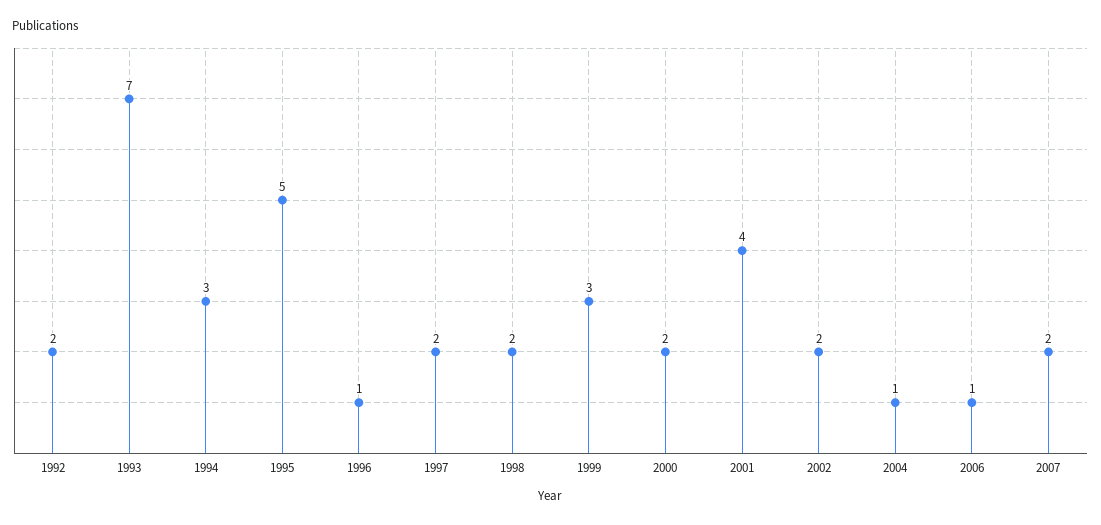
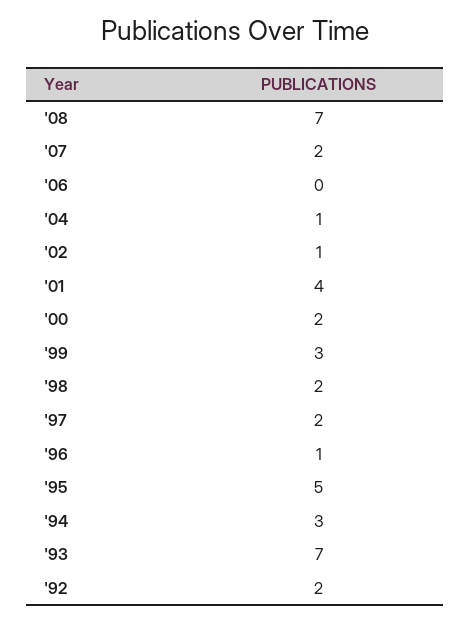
2002: 2 -> 1
2006: 1 -> 0
'08: none -> 7

